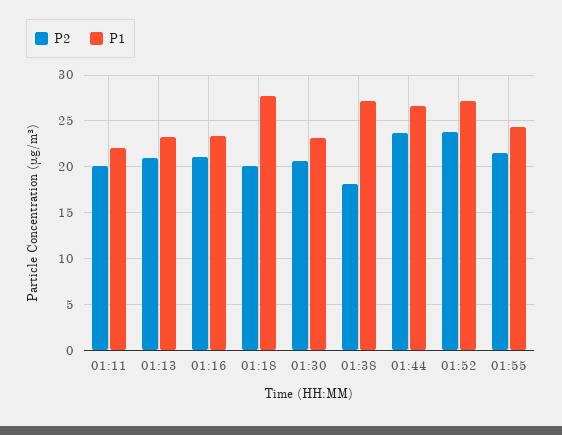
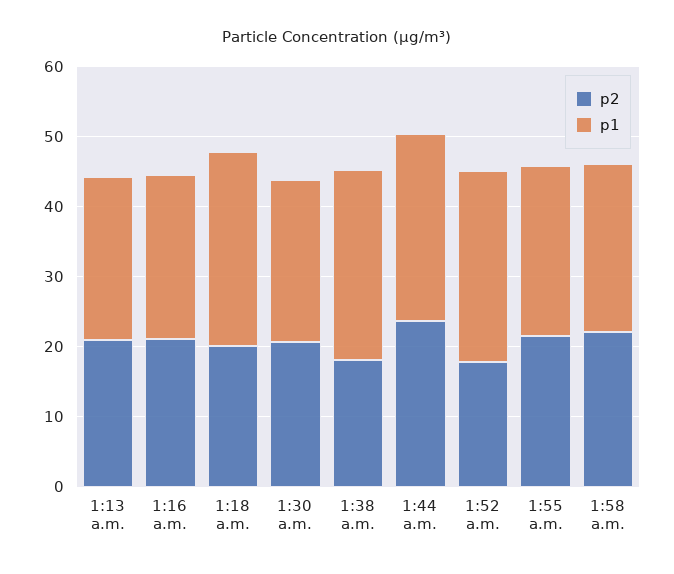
P2, 01:11: 20 -> none
P1, 01:11: 22 -> none
P2, 01:52: 24 -> 18
P2, 1:58 a.m.: none -> 22
P1, 1:58 a.m.: none -> 24

